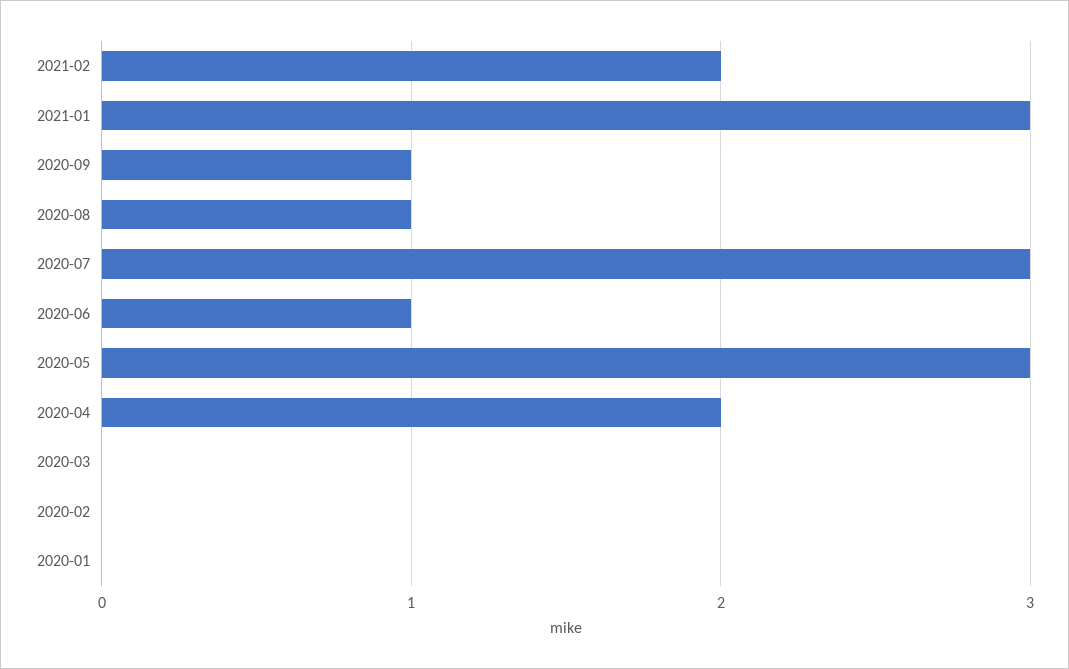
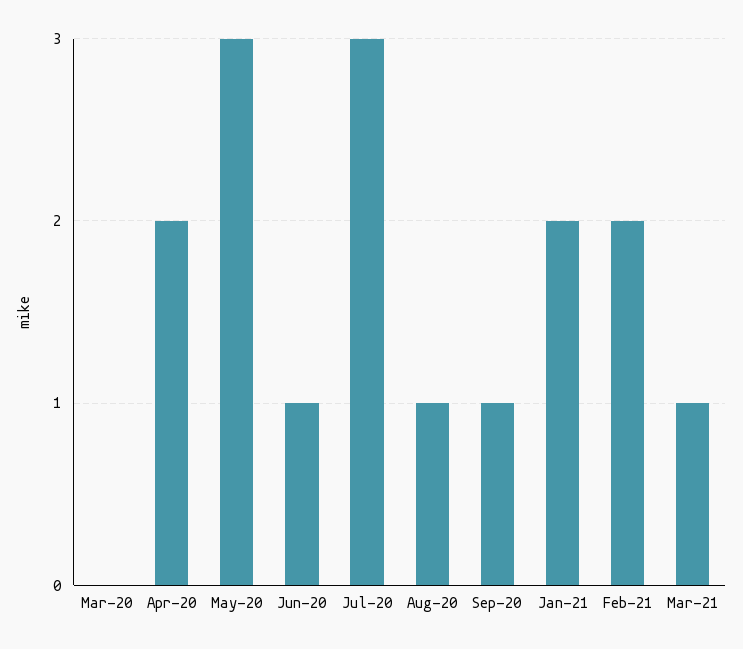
2021-01: 3 -> 2
2020-02: 0 -> none
2020-01: 0 -> none
Mar-21: none -> 1

